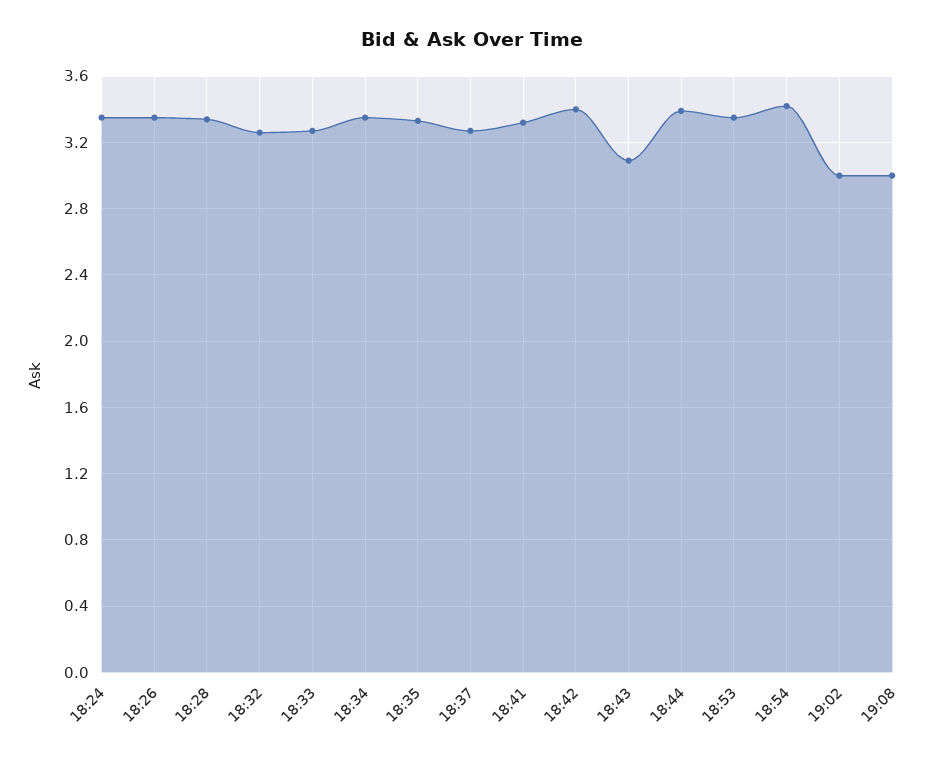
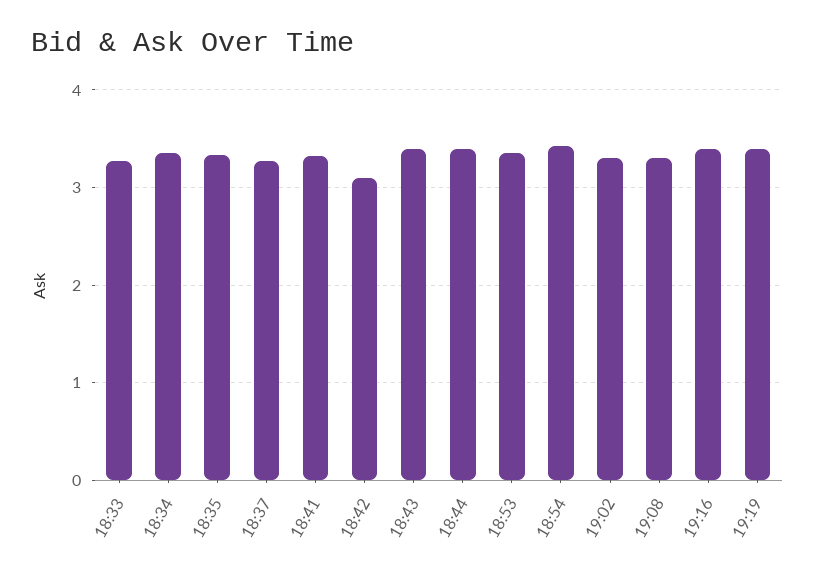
18:24: 3.35 -> none
18:26: 3.35 -> none
18:28: 3.35 -> none
18:32: 3.25 -> none
18:42: 3.4 -> 3.1
18:43: 3.1 -> 3.4
19:02: 3 -> 3.3
19:08: 3 -> 3.3
19:16: none -> 3.4
19:19: none -> 3.4

